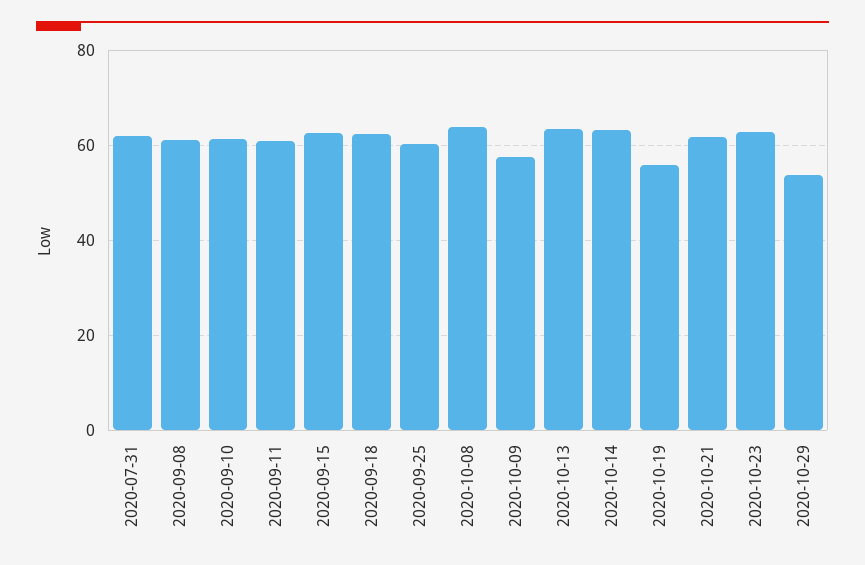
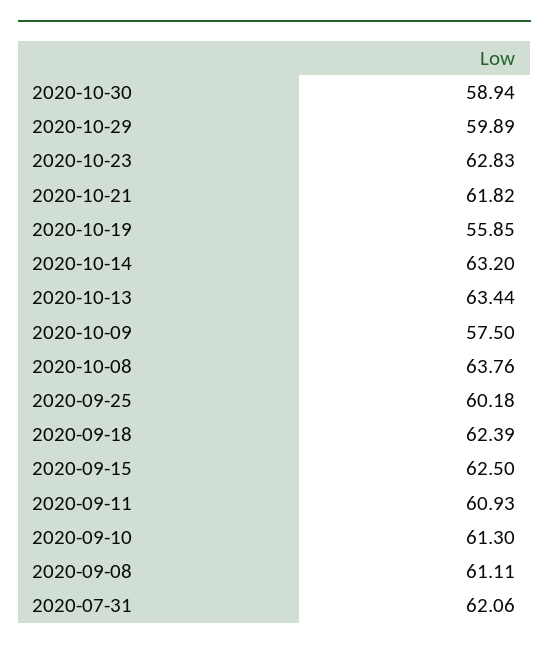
2020-10-29: 54 -> 59.89
2020-10-30: none -> 58.94

